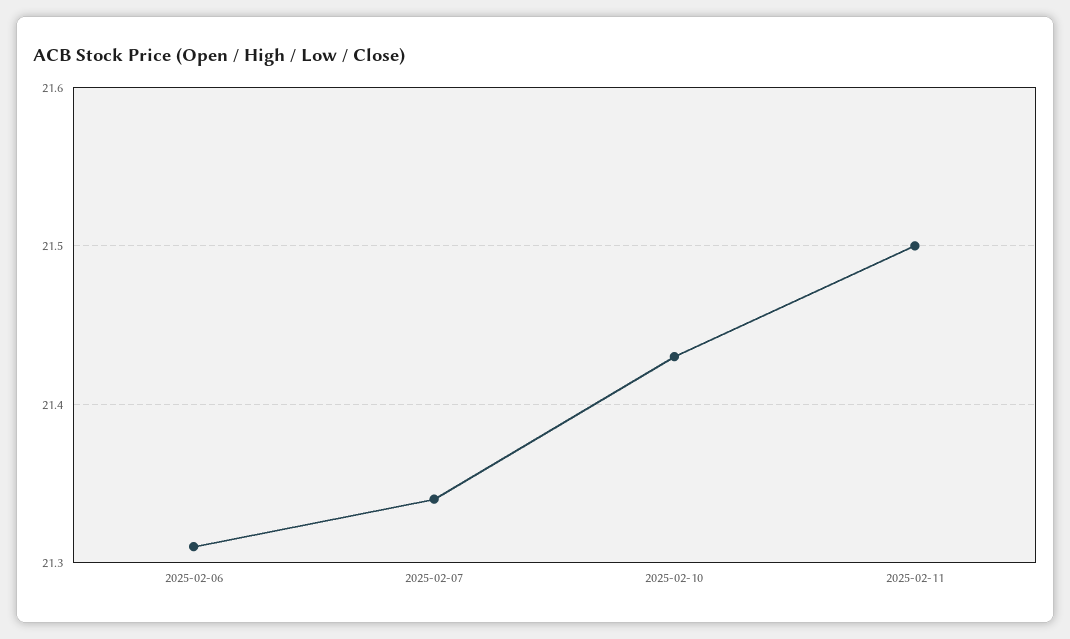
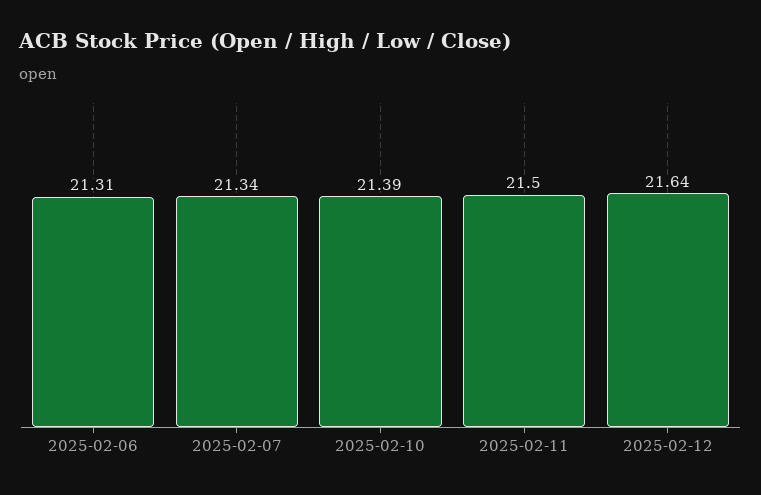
2025-02-10: 21.43 -> 21.39
2025-02-12: none -> 21.64

